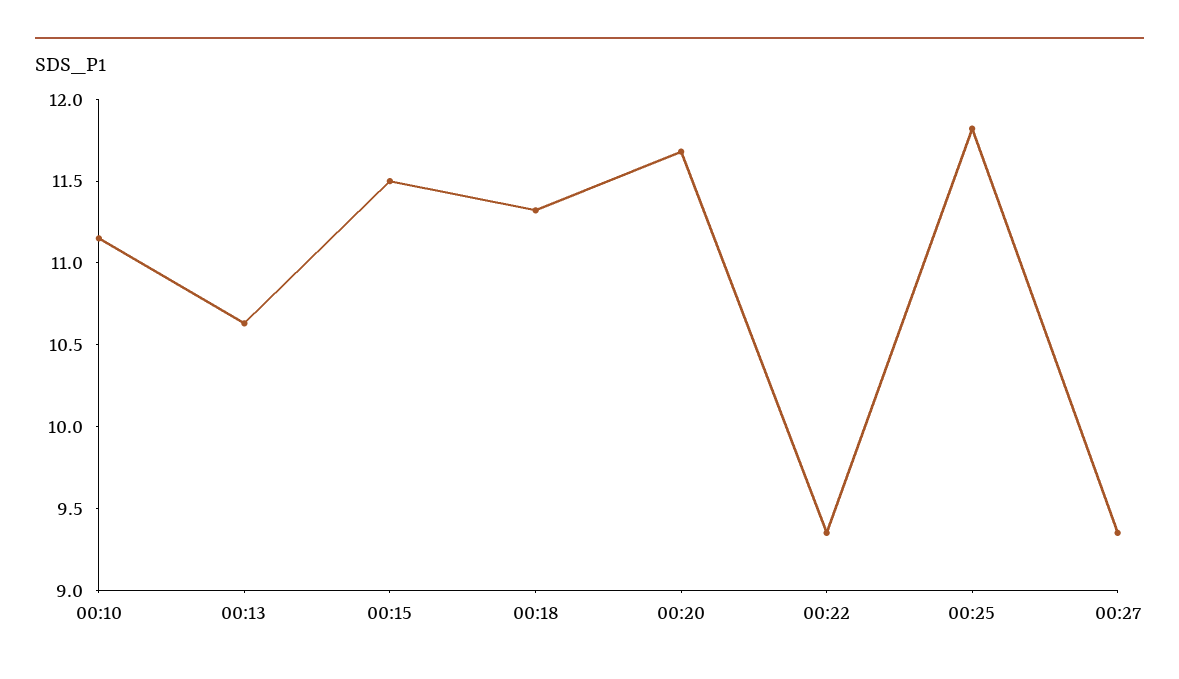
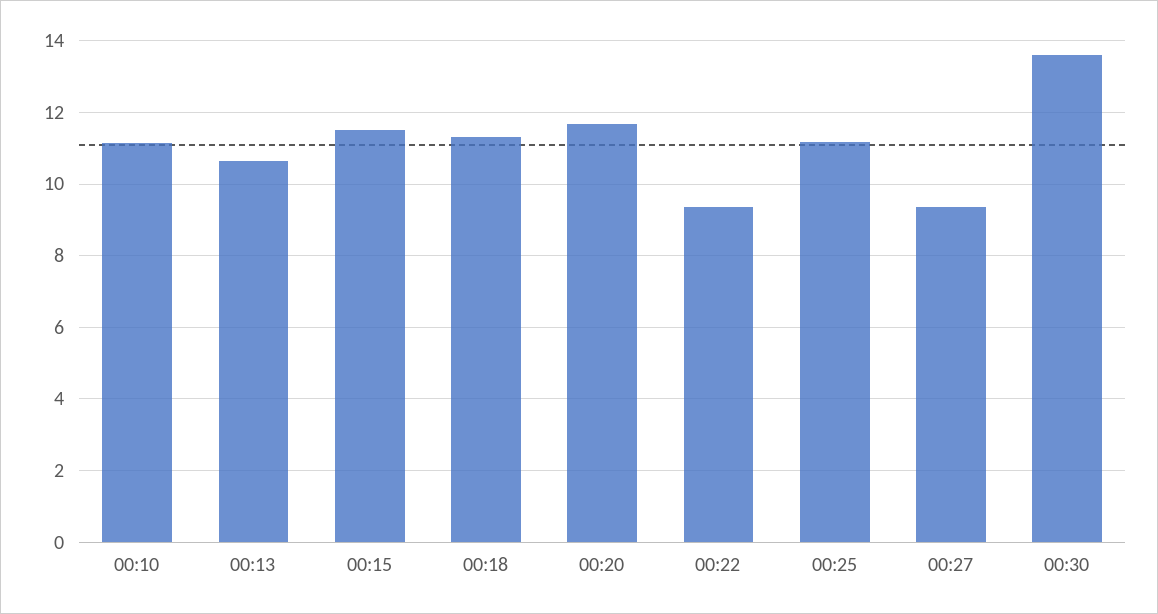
00:25: 11.8 -> 11.2
00:30: none -> 13.6

